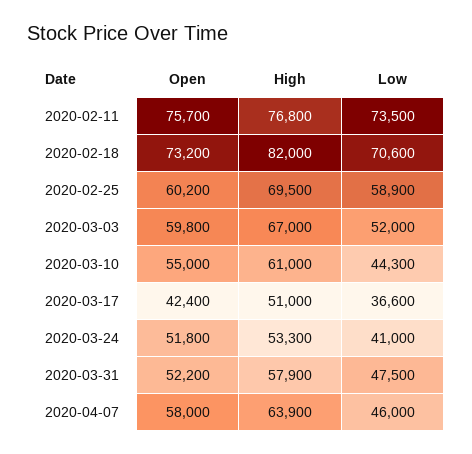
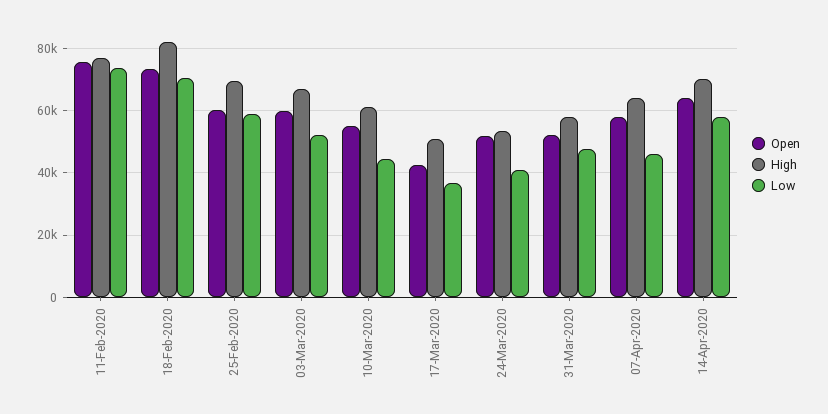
Open, 14-Apr-2020: none -> 64000
High, 14-Apr-2020: none -> 70000
Low, 14-Apr-2020: none -> 58000

